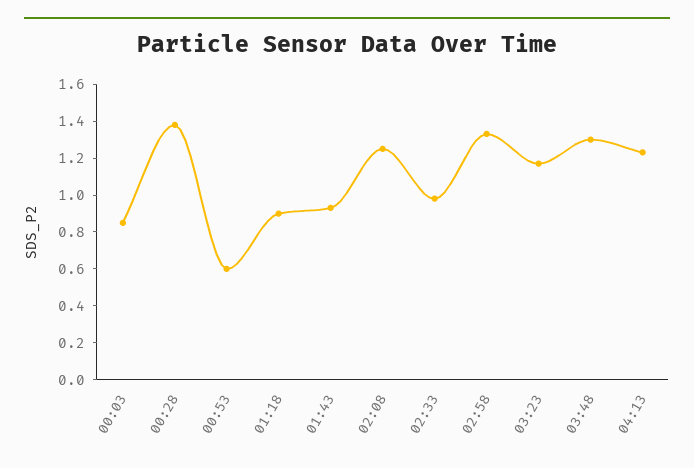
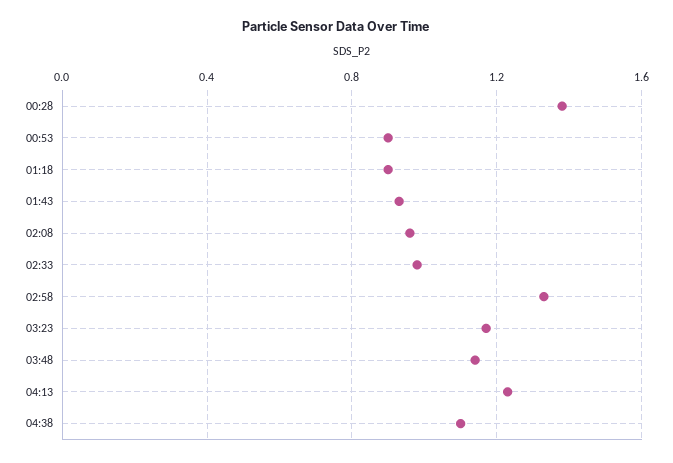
00:03: 0.85 -> none
00:53: 0.6 -> 0.9
02:08: 1.25 -> 0.95
03:48: 1.3 -> 1.15
04:38: none -> 1.1

